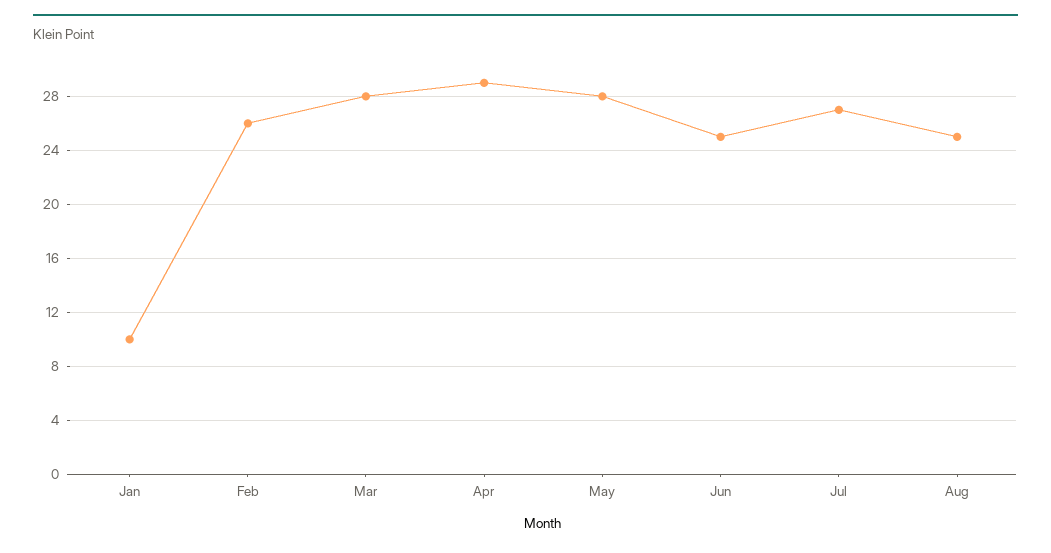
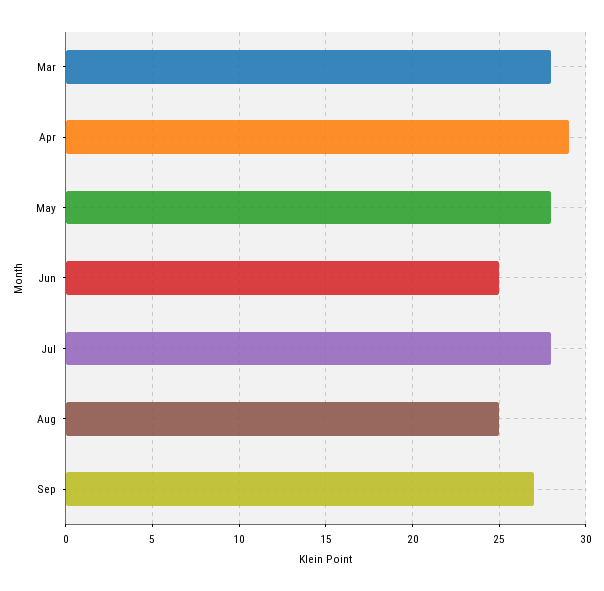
Jan: 10 -> none
Feb: 26 -> none
Jul: 27 -> 28
Sep: none -> 27

